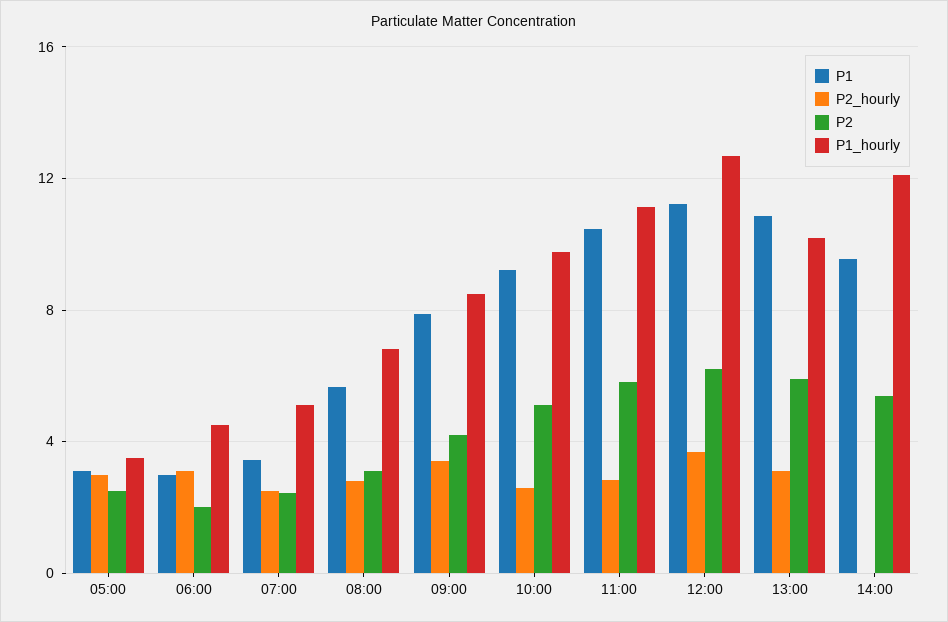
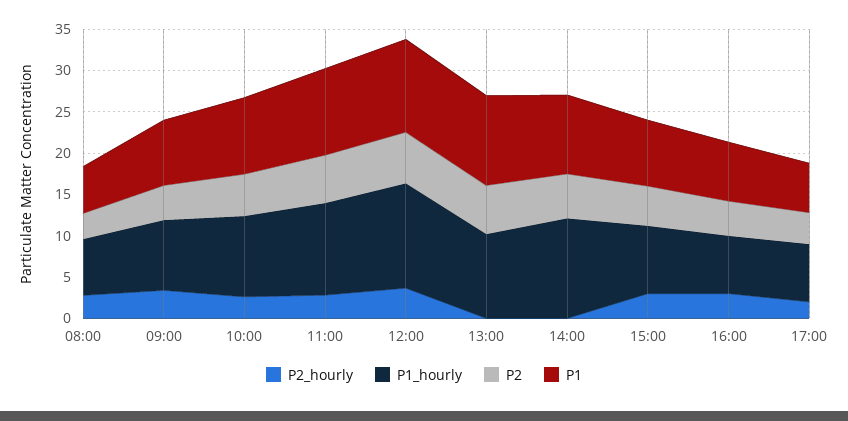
P1, 05:00: 3 -> none
P2_hourly, 05:00: 3 -> none
P2, 05:00: 2.5 -> none
P1_hourly, 05:00: 3.5 -> none
P1, 06:00: 3 -> none
P2_hourly, 06:00: 3 -> none
P2, 06:00: 2 -> none
P1_hourly, 06:00: 4.5 -> none
P1, 07:00: 3.5 -> none
P2_hourly, 07:00: 2.5 -> none
P2, 07:00: 2.5 -> none
P1_hourly, 07:00: 5 -> none
P2_hourly, 13:00: 3 -> 0
P2_hourly, 15:00: none -> 3
P1_hourly, 15:00: none -> 8
P2, 15:00: none -> 5
P1, 15:00: none -> 8
P2_hourly, 16:00: none -> 3
P1_hourly, 16:00: none -> 7
P2, 16:00: none -> 4
P1, 16:00: none -> 7
P2_hourly, 17:00: none -> 2
P1_hourly, 17:00: none -> 7
P2, 17:00: none -> 4
P1, 17:00: none -> 6

